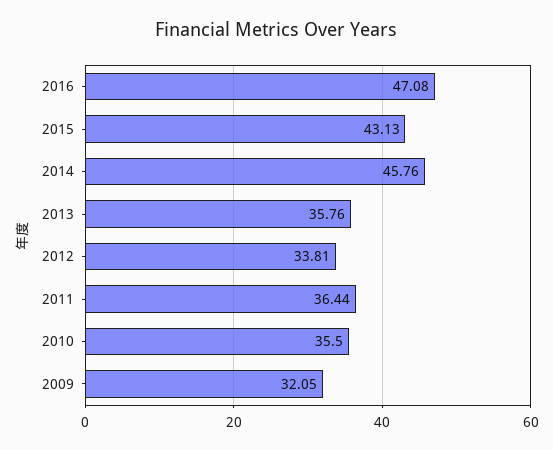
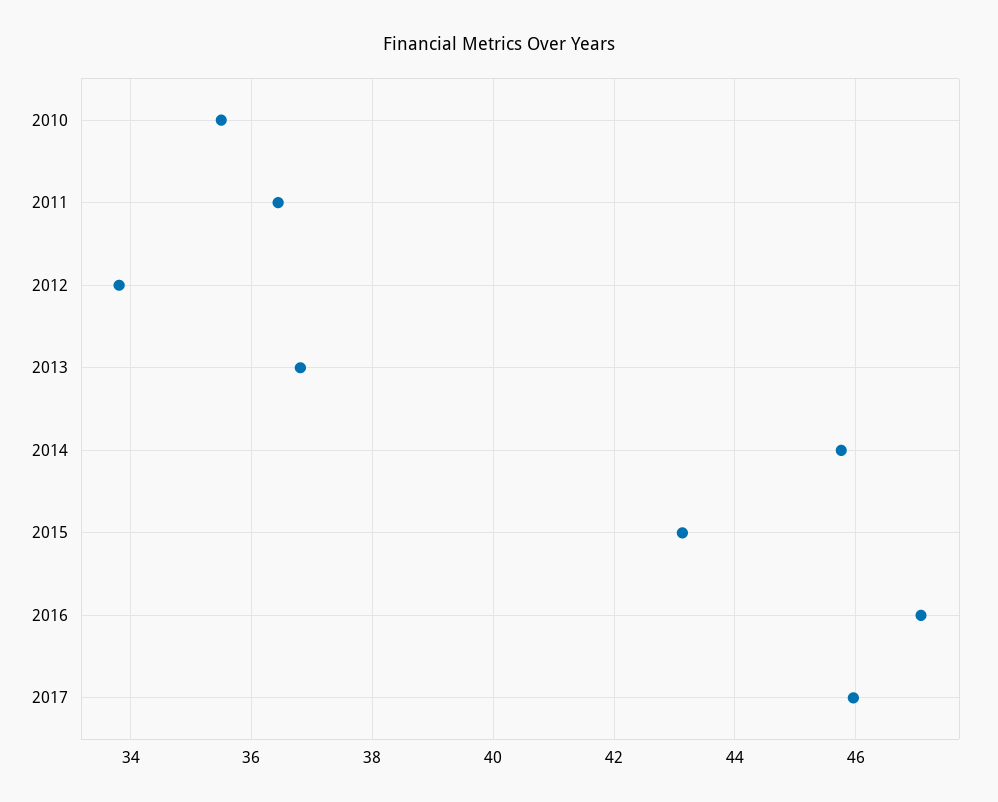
2013: 35.76 -> 36.8
2009: 32.05 -> none
2017: none -> 46

